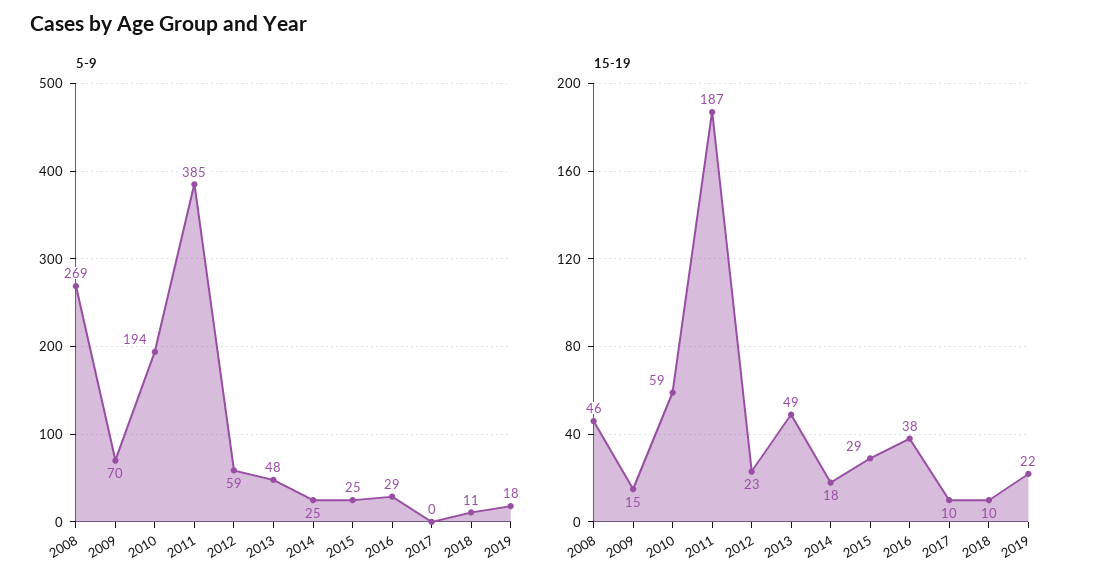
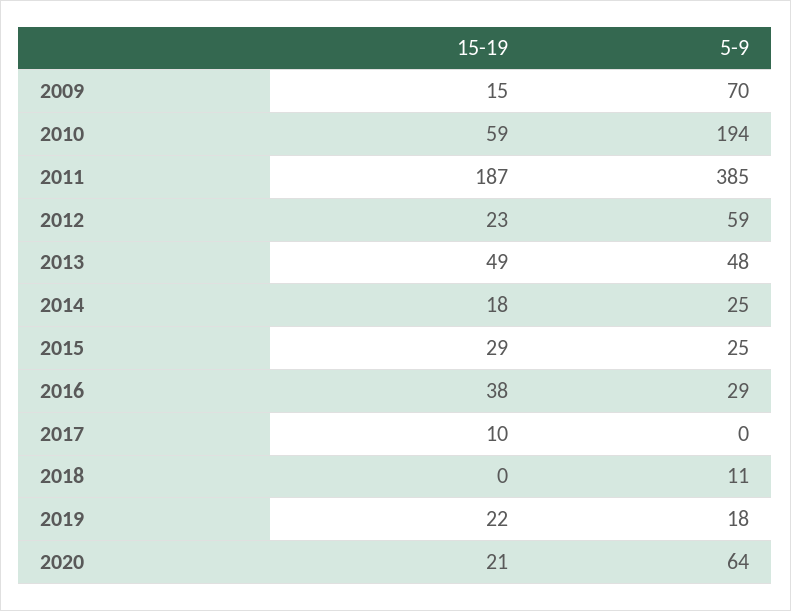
5-9, 2008: 269 -> none
15-19, 2008: 46 -> none
15-19, 2018: 10 -> 0
15-19, 2020: none -> 21
5-9, 2020: none -> 64

